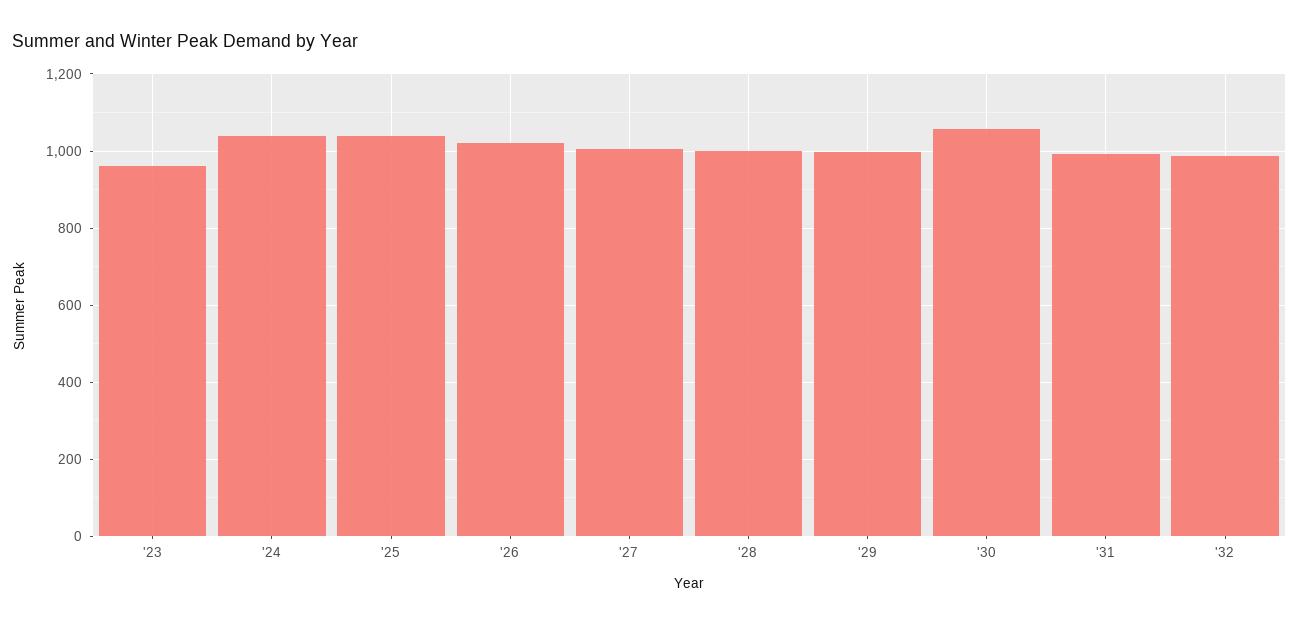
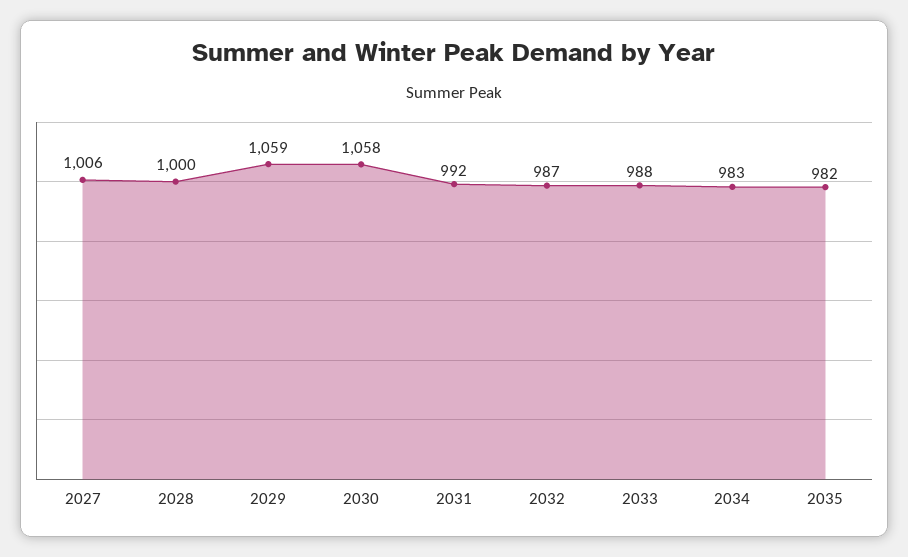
'23: 960 -> none
'24: 1040 -> none
'25: 1040 -> none
'26: 1020 -> none
'29: 1000 -> 1059
2033: none -> 988
2034: none -> 983
2035: none -> 982

